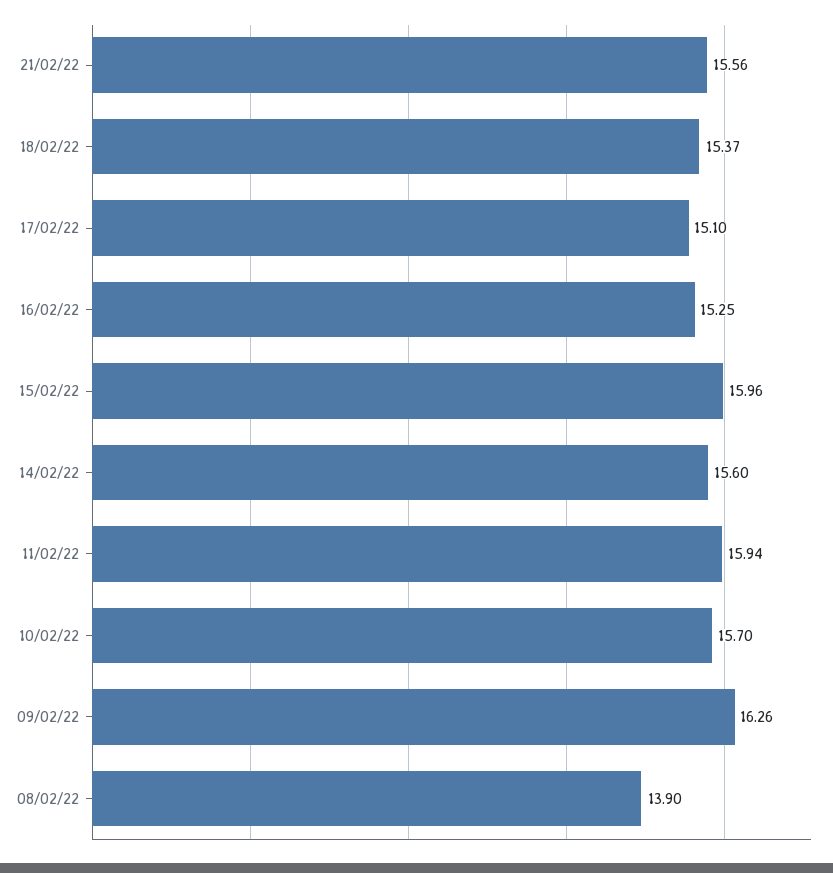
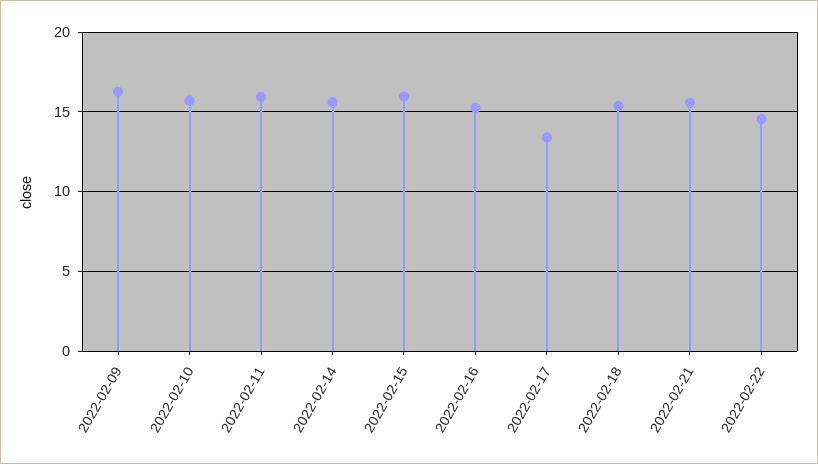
17/02/22: 15.1 -> 13.5
08/02/22: 13.9 -> none
2022-02-22: none -> 14.5

